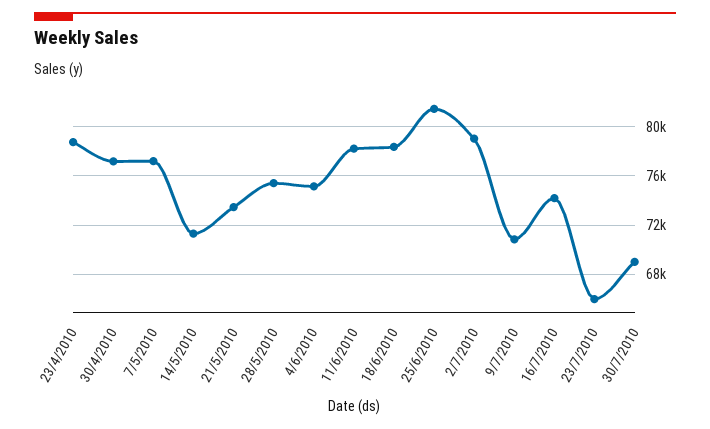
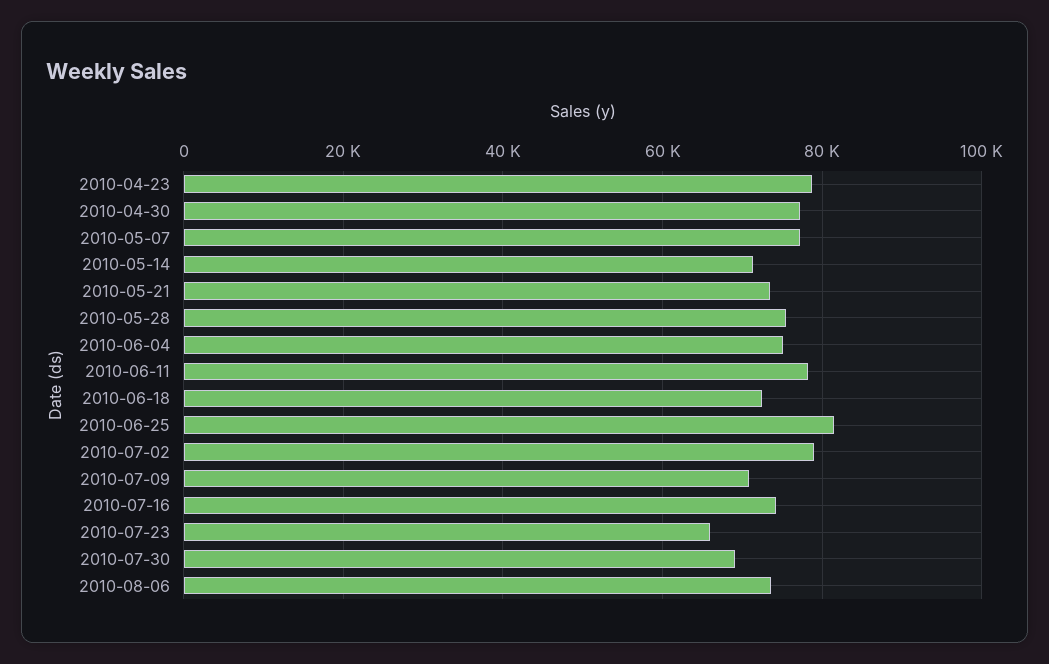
18/6/2010: 78500 -> 72000
2010-08-06: none -> 74000

